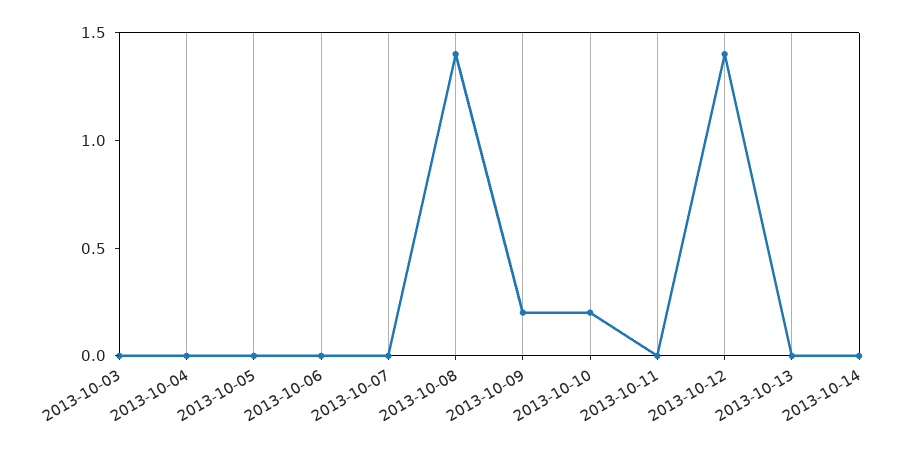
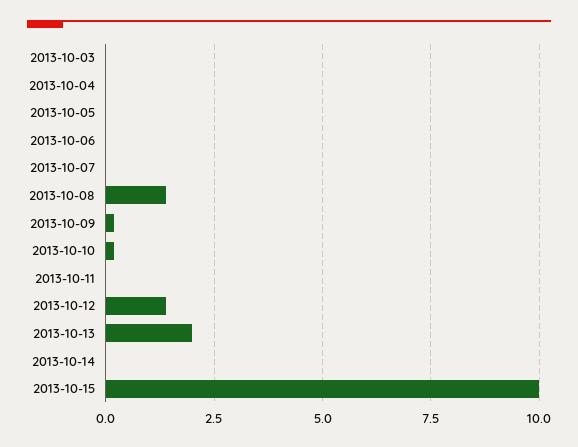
2013-10-13: 0 -> 2
2013-10-15: none -> 10

